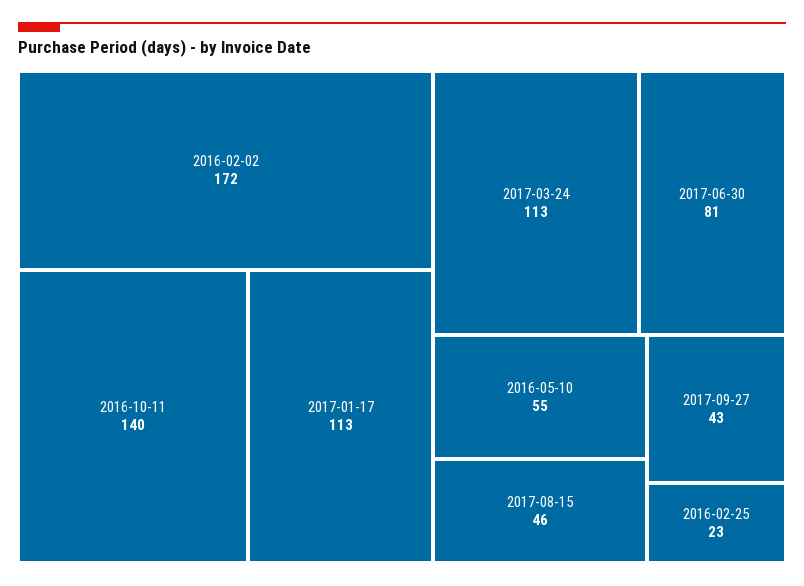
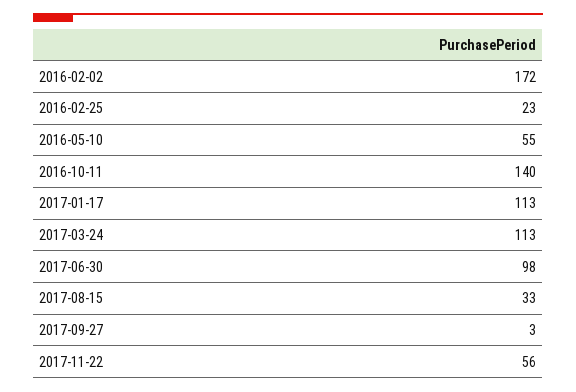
2017-06-30: 81 -> 98
2017-08-15: 46 -> 33
2017-09-27: 43 -> 3
2017-11-22: none -> 56

